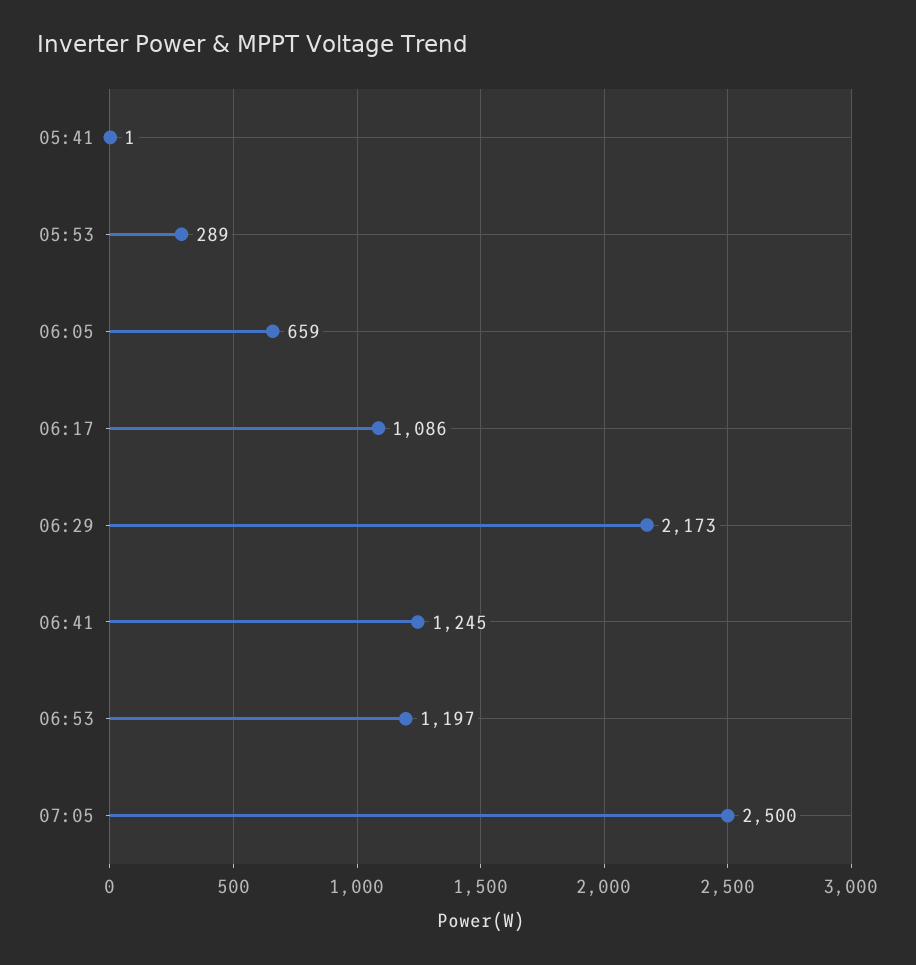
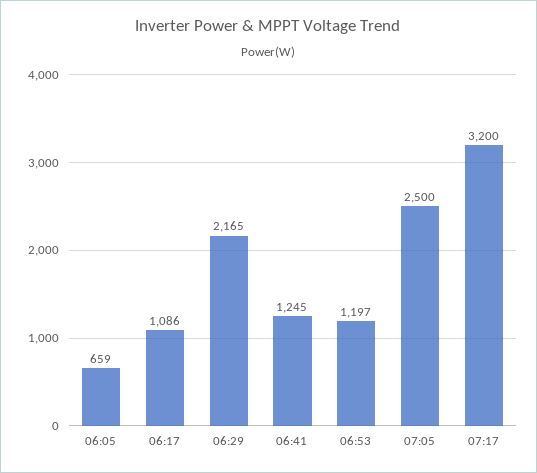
05:41: 1 -> none
05:53: 289 -> none
06:29: 2173 -> 2165
07:17: none -> 3200

